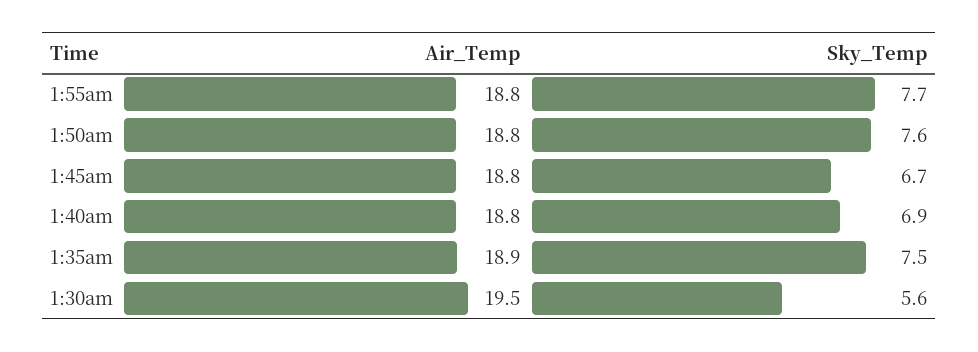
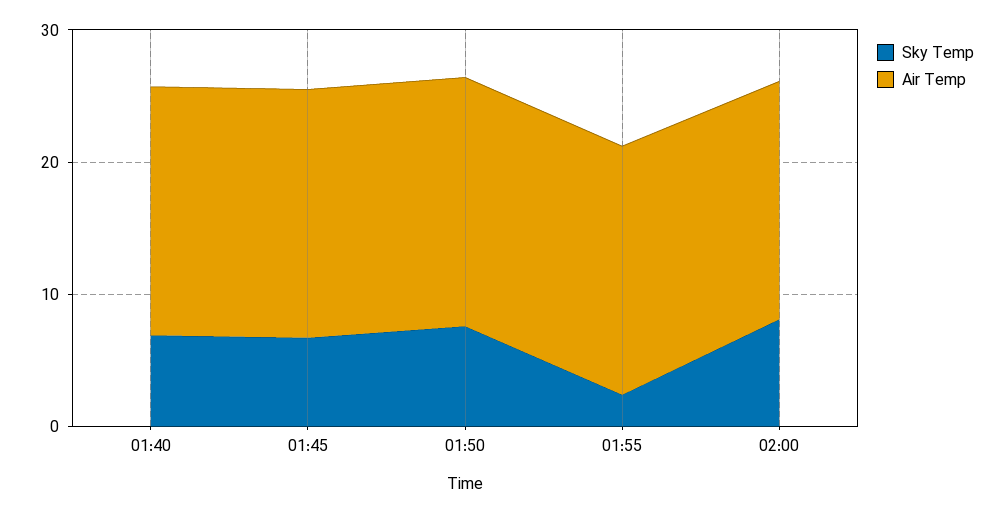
Sky_Temp, 1:55am: 7.7 -> 2
Air_Temp, 1:35am: 18.9 -> none
Sky_Temp, 1:35am: 7.5 -> none
Air_Temp, 1:30am: 19.5 -> none
Sky_Temp, 1:30am: 5.6 -> none
Sky_Temp, 02:00: none -> 8
Air_Temp, 02:00: none -> 18

